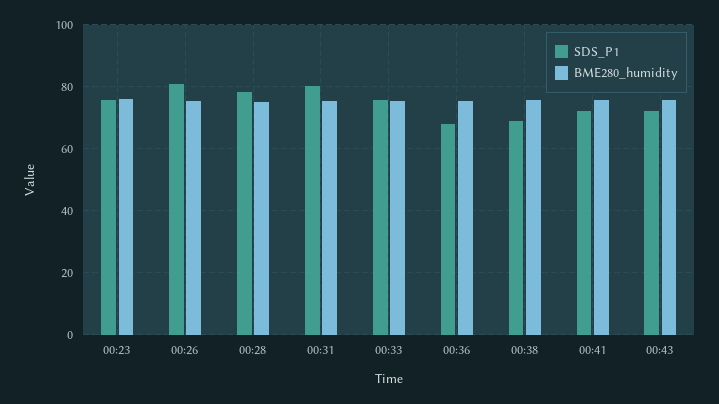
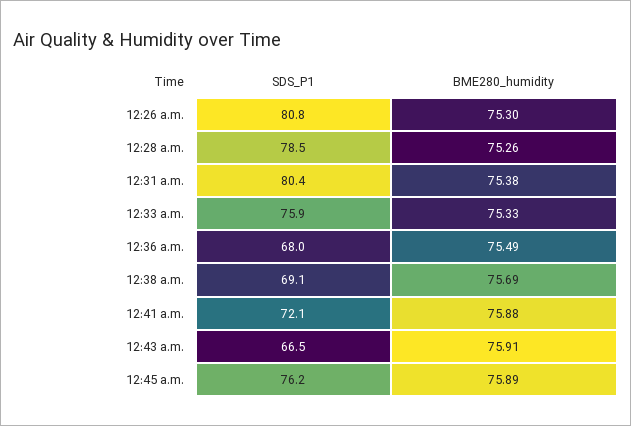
SDS_P1, 00:23: 76 -> none
BME280_humidity, 00:23: 76 -> none
SDS_P1, 00:43: 72 -> 66.5
SDS_P1, 12:45 a.m.: none -> 76.2
BME280_humidity, 12:45 a.m.: none -> 75.89

